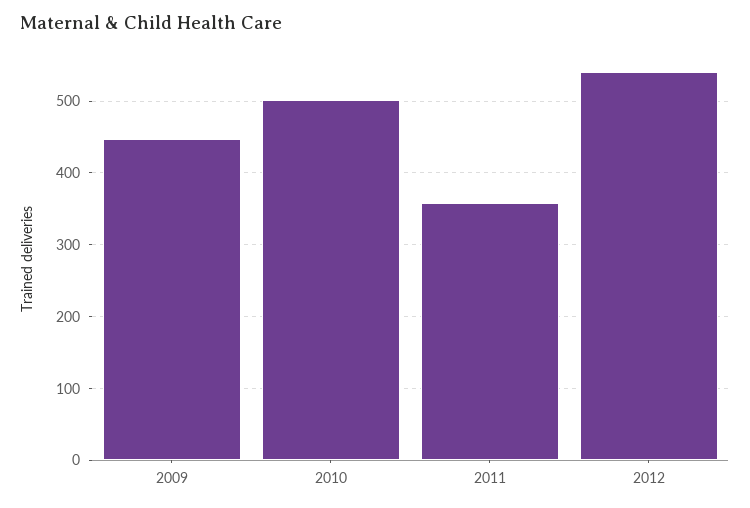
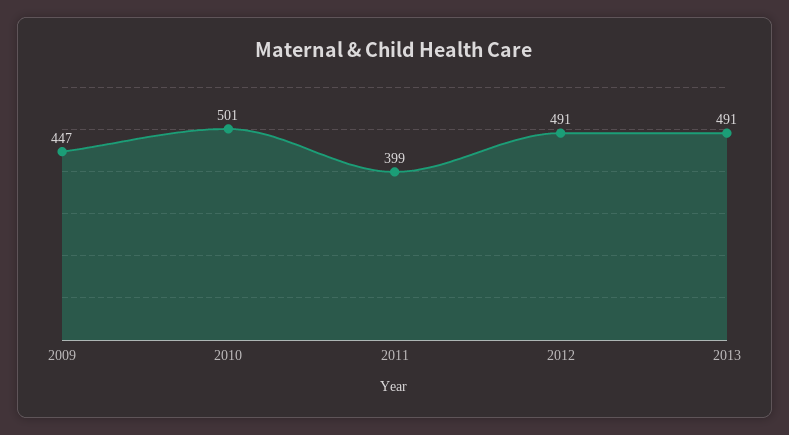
2011: 360 -> 399
2012: 540 -> 491
2013: none -> 491

